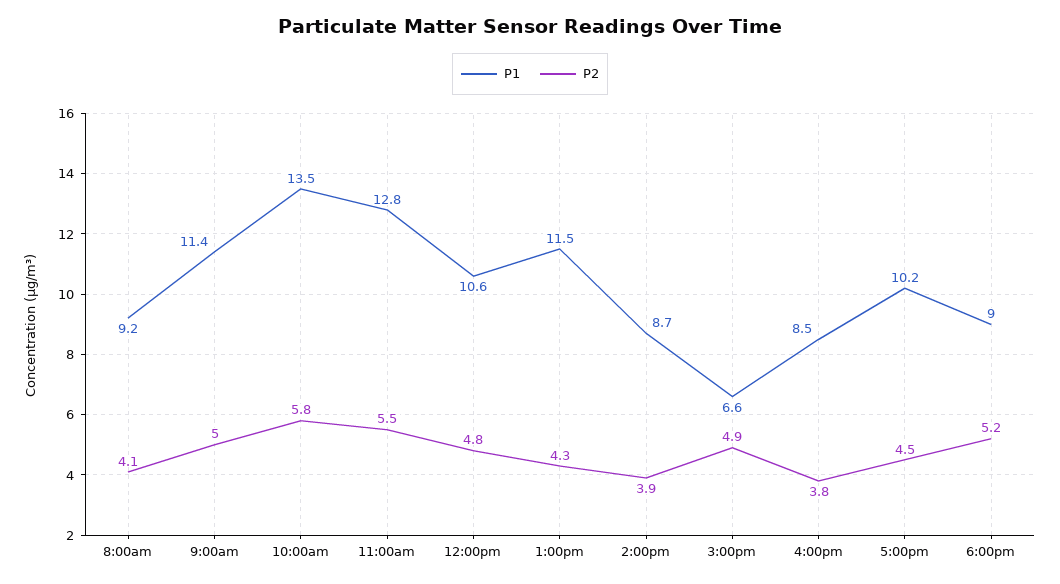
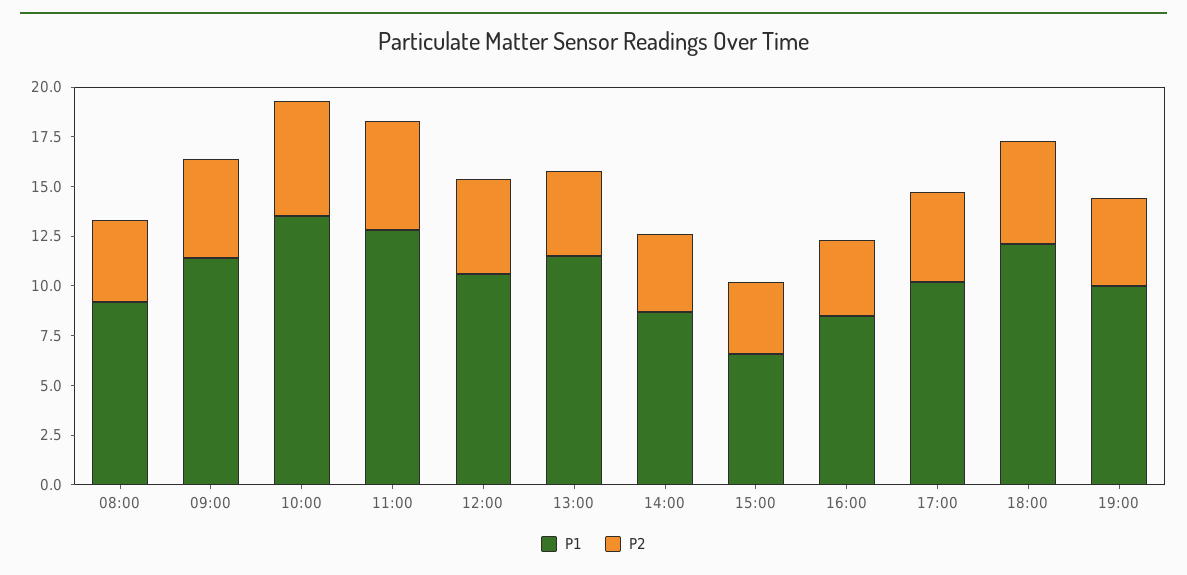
P2, 3:00pm: 4.9 -> 3.5
P1, 6:00pm: 9 -> 12
P1, 19:00: none -> 10
P2, 19:00: none -> 4.5

